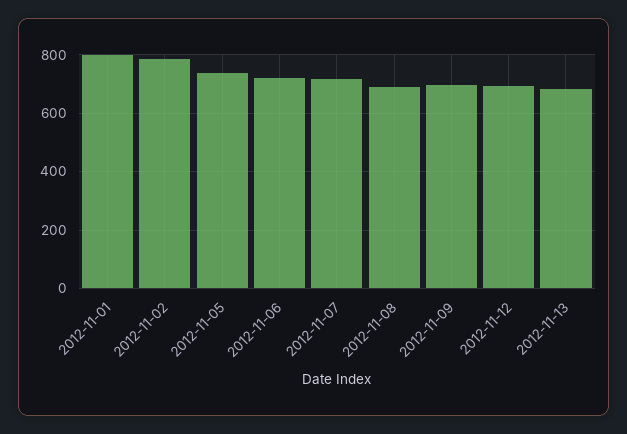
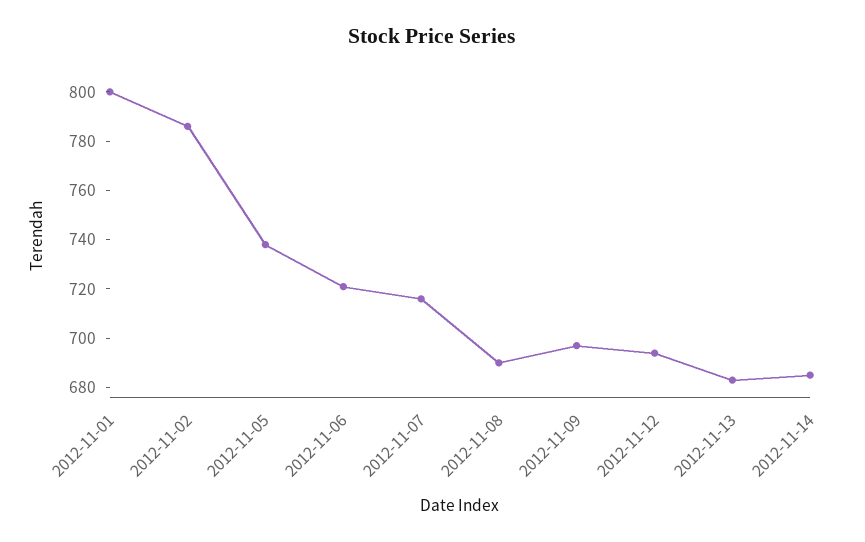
2012-11-14: none -> 685

